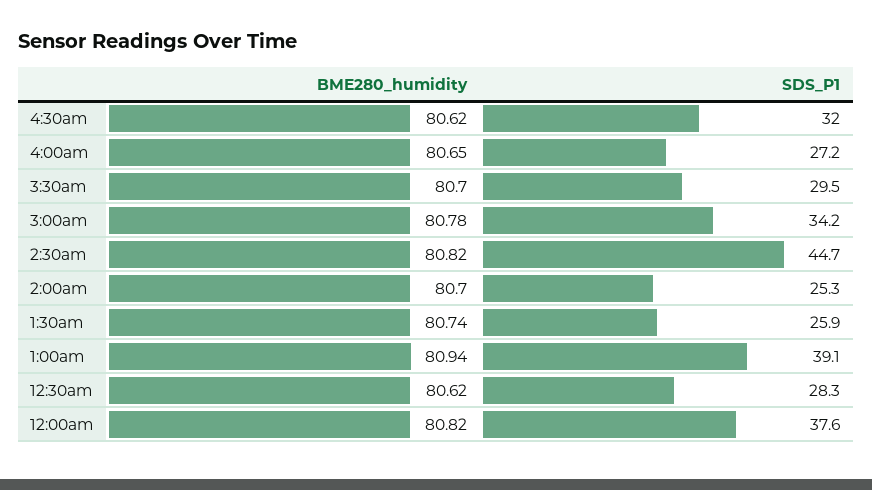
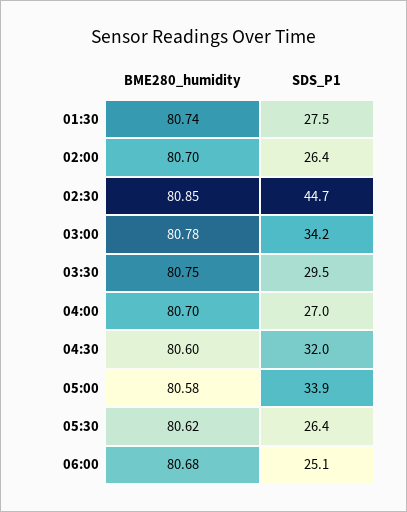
BME280_humidity, 4:30am: 80.62 -> 80.6
BME280_humidity, 4:00am: 80.65 -> 80.7
SDS_P1, 4:00am: 27.2 -> 27
BME280_humidity, 3:30am: 80.7 -> 80.75
BME280_humidity, 2:30am: 80.82 -> 80.85
SDS_P1, 2:00am: 25.3 -> 26.4
SDS_P1, 1:30am: 25.9 -> 27.5
BME280_humidity, 1:00am: 80.94 -> none
SDS_P1, 1:00am: 39.1 -> none
BME280_humidity, 12:30am: 80.62 -> none
SDS_P1, 12:30am: 28.3 -> none
BME280_humidity, 12:00am: 80.82 -> none
SDS_P1, 12:00am: 37.6 -> none
BME280_humidity, 05:00: none -> 80.58
SDS_P1, 05:00: none -> 33.9
BME280_humidity, 05:30: none -> 80.62
SDS_P1, 05:30: none -> 26.4
BME280_humidity, 06:00: none -> 80.68
SDS_P1, 06:00: none -> 25.1

